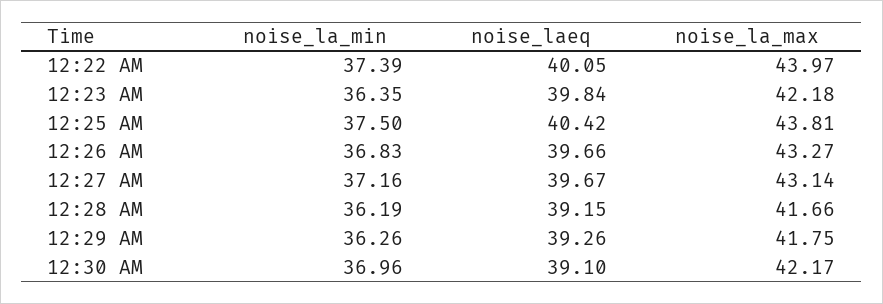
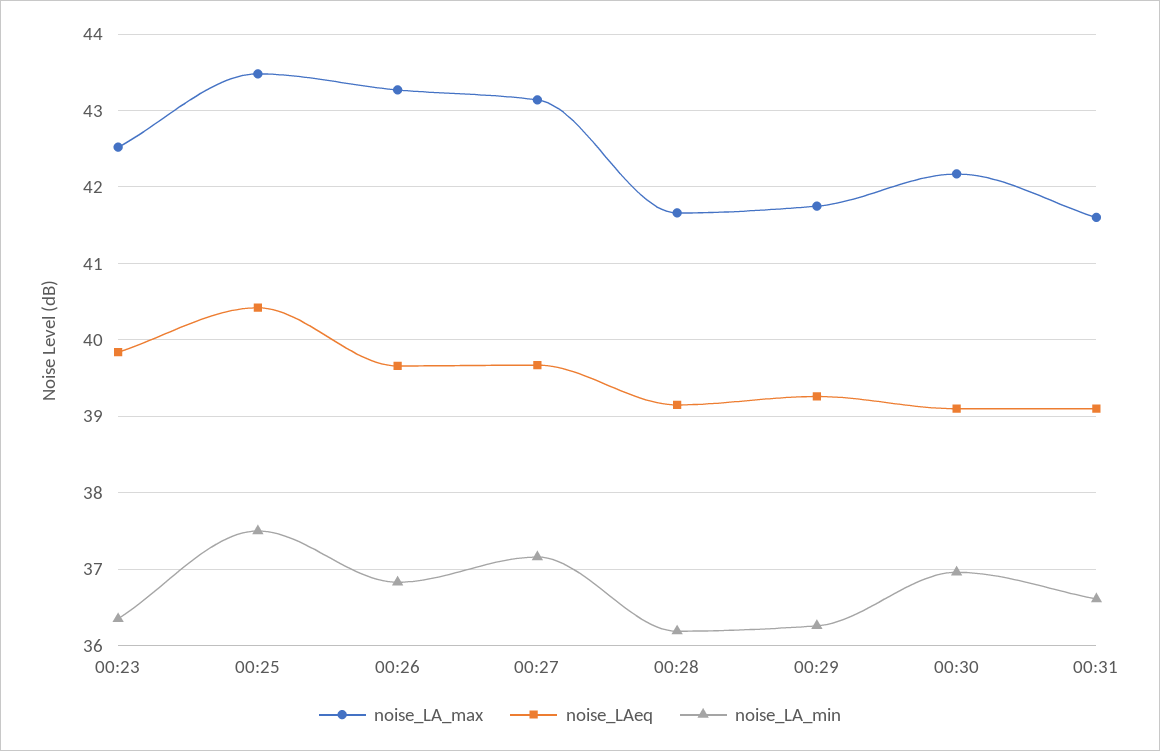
noise_la_min, 12:22 AM: 37.39 -> none
noise_laeq, 12:22 AM: 40.05 -> none
noise_la_max, 12:22 AM: 43.97 -> none
noise_la_max, 12:23 AM: 42.18 -> 42.5
noise_la_max, 12:25 AM: 43.81 -> 43.5
noise_la_max, 00:31: none -> 41.6
noise_laeq, 00:31: none -> 39.1
noise_la_min, 00:31: none -> 36.6

